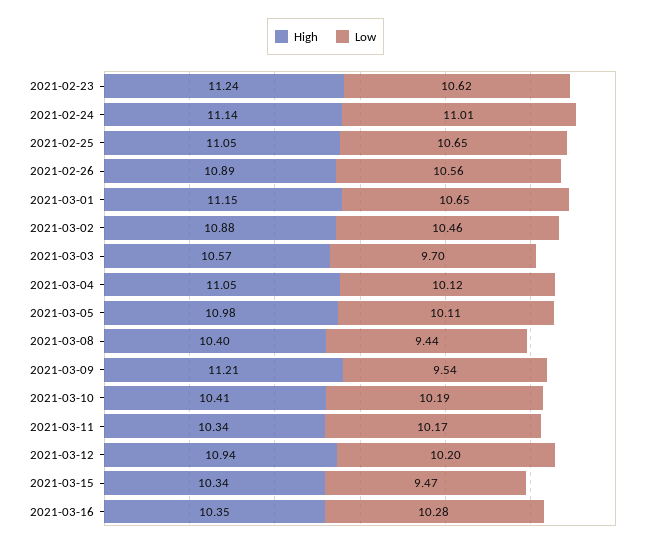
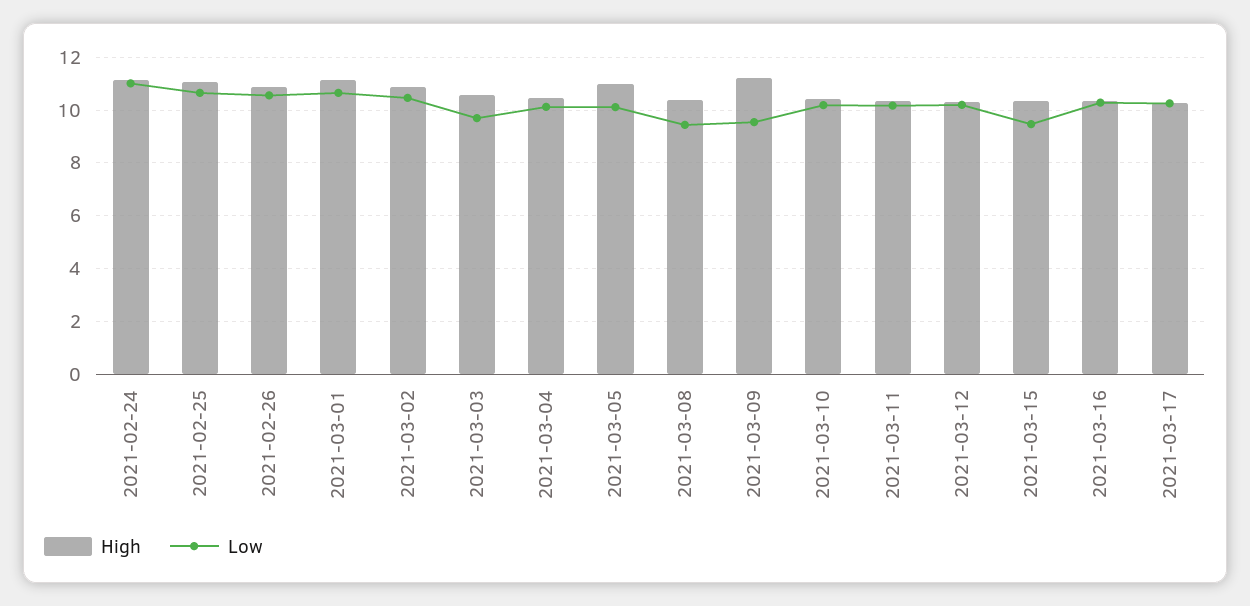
High, 2021-02-23: 11.24 -> none
Low, 2021-02-23: 10.62 -> none
High, 2021-03-04: 11.05 -> 10.5
High, 2021-03-12: 10.94 -> 10.25
High, 2021-03-17: none -> 10.25
Low, 2021-03-17: none -> 10.25

